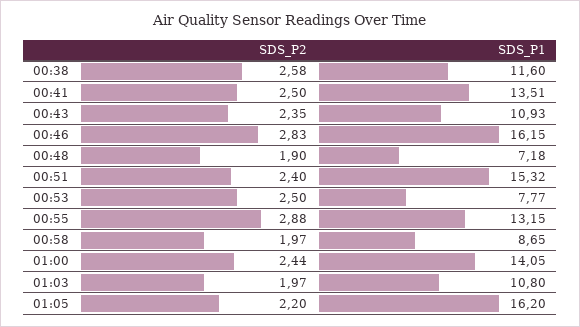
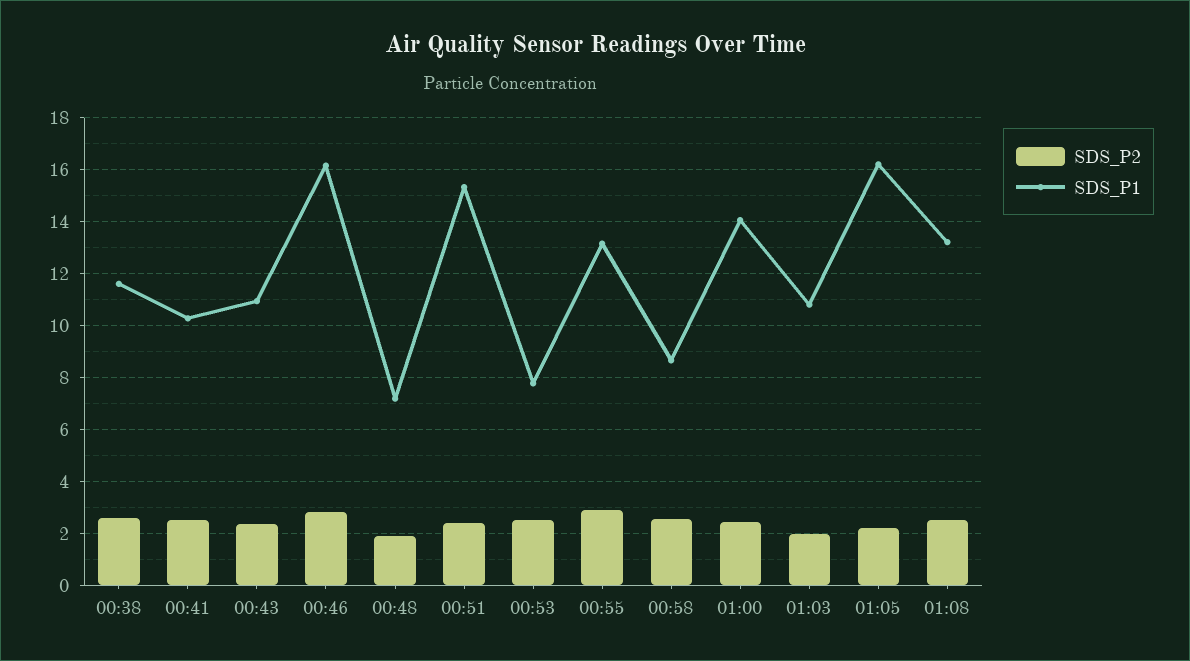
SDS_P1, 00:41: 13.51 -> 10.25
SDS_P2, 00:58: 1.97 -> 2.5
SDS_P2, 01:08: none -> 2.5
SDS_P1, 01:08: none -> 13.25

